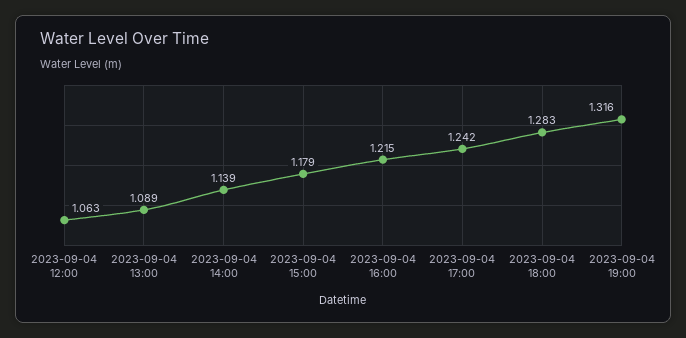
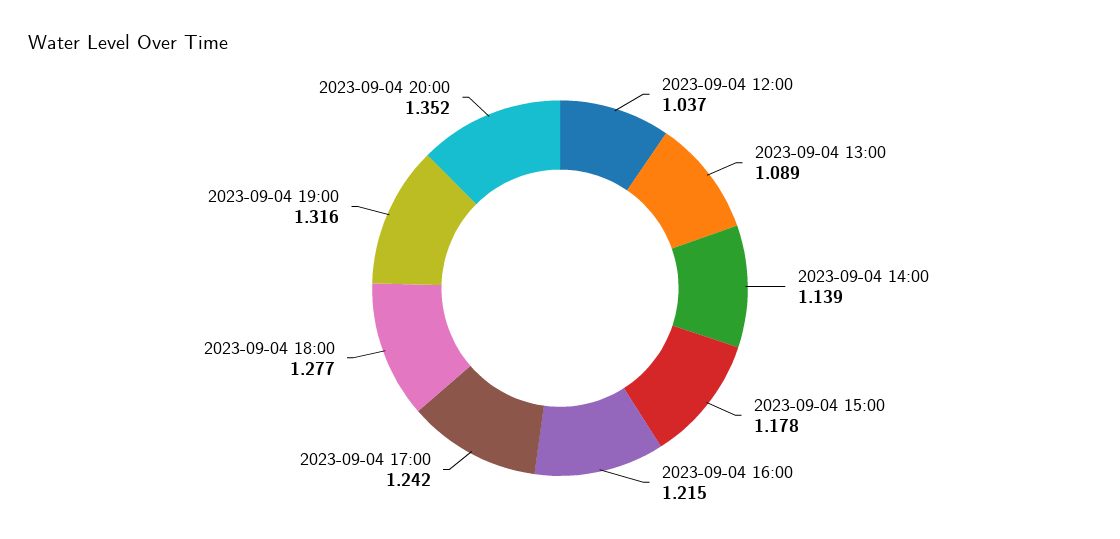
2023-09-04 12:00: 1.063 -> 1.037
2023-09-04 15:00: 1.179 -> 1.178
2023-09-04 18:00: 1.283 -> 1.277
2023-09-04 20:00: none -> 1.352

